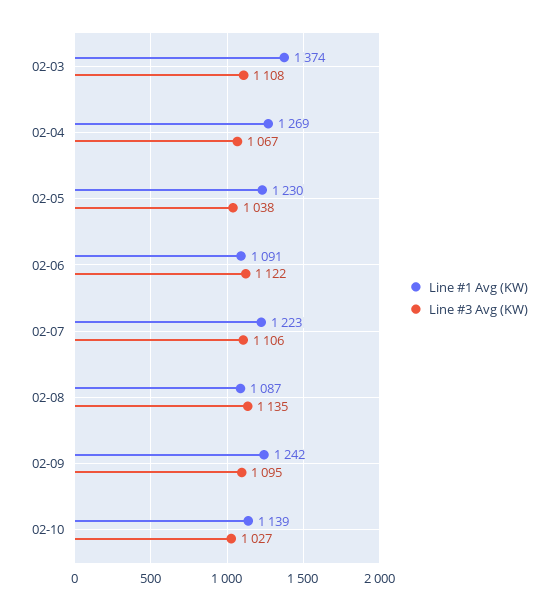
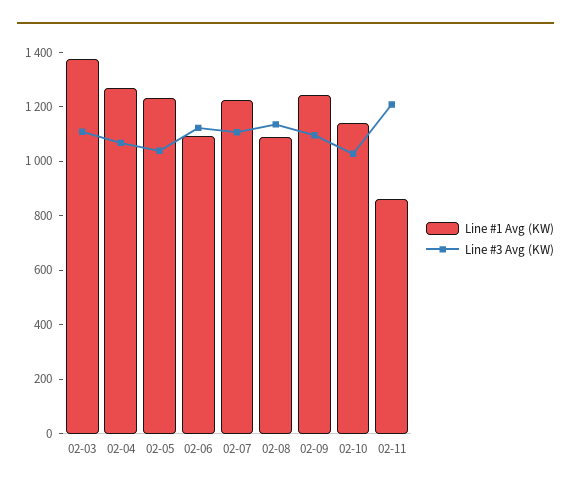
Line #1 Avg (KW), 02-11: none -> 850
Line #3 Avg (KW), 02-11: none -> 1200

